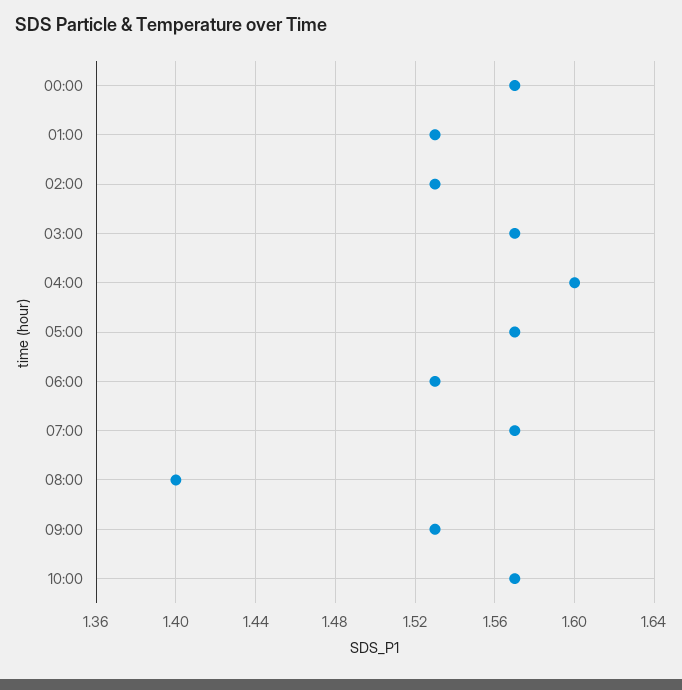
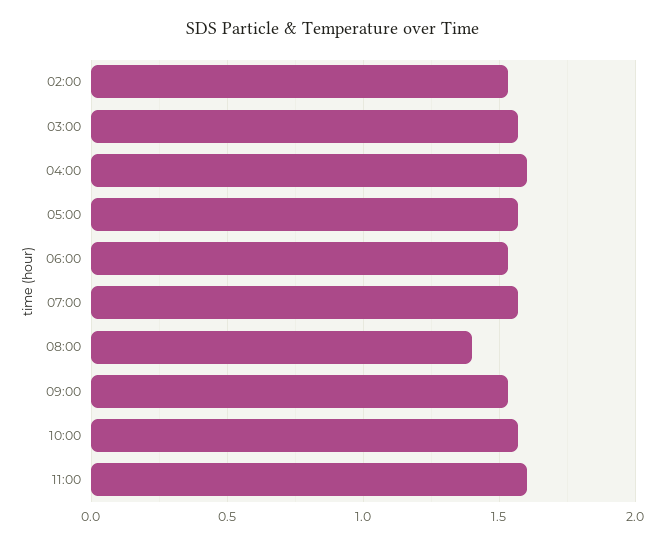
00:00: 1.57 -> none
01:00: 1.53 -> none
11:00: none -> 1.6

